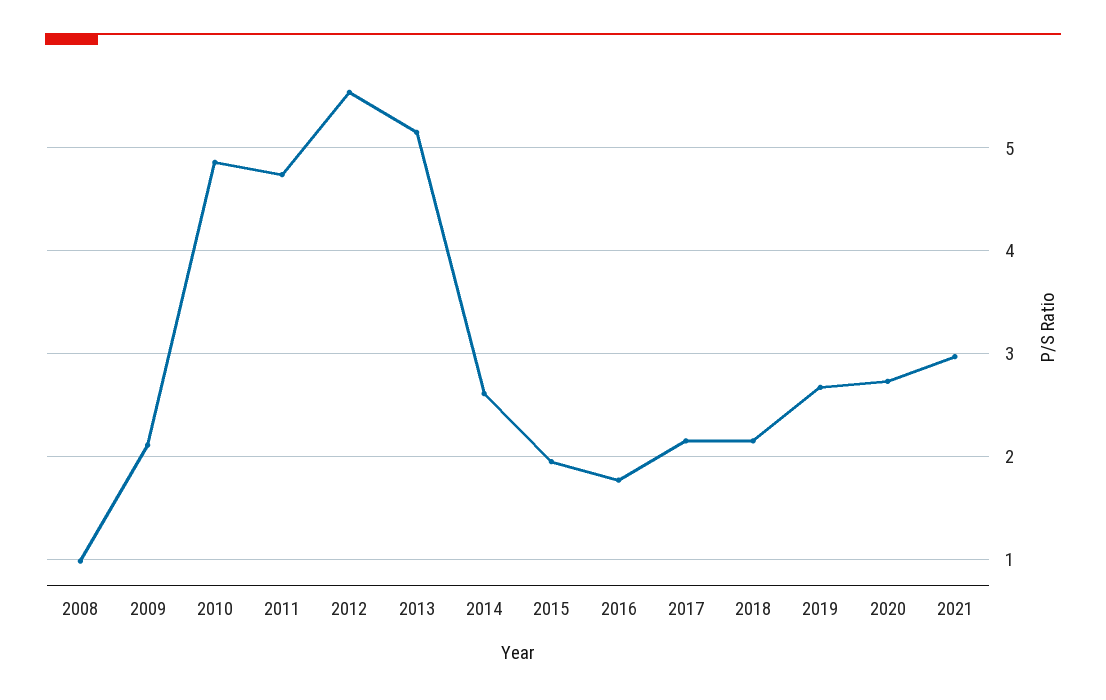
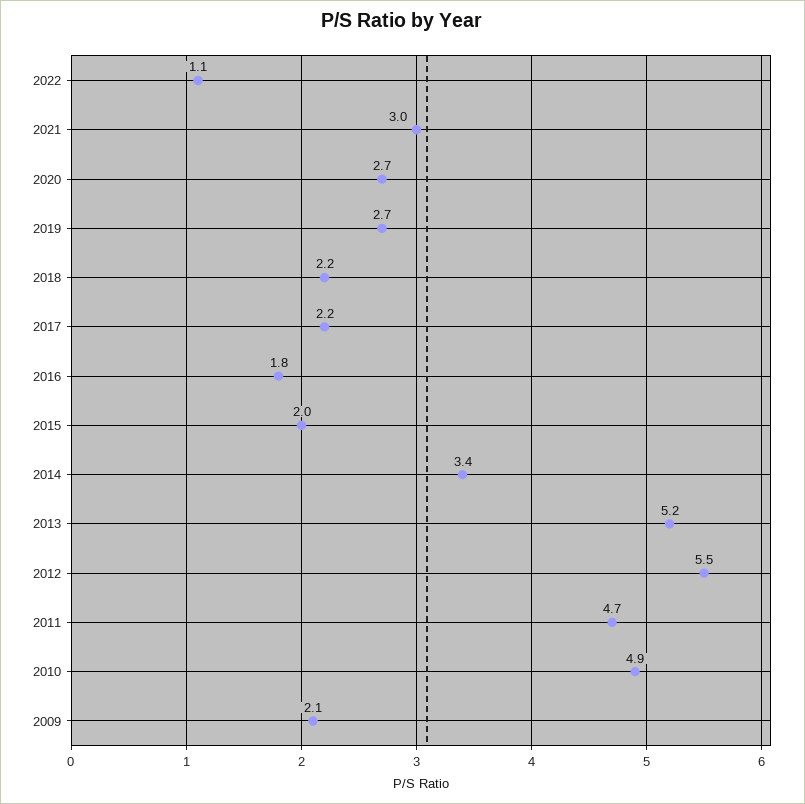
2008: 1 -> none
2014: 2.6 -> 3.4
2022: none -> 1.1

